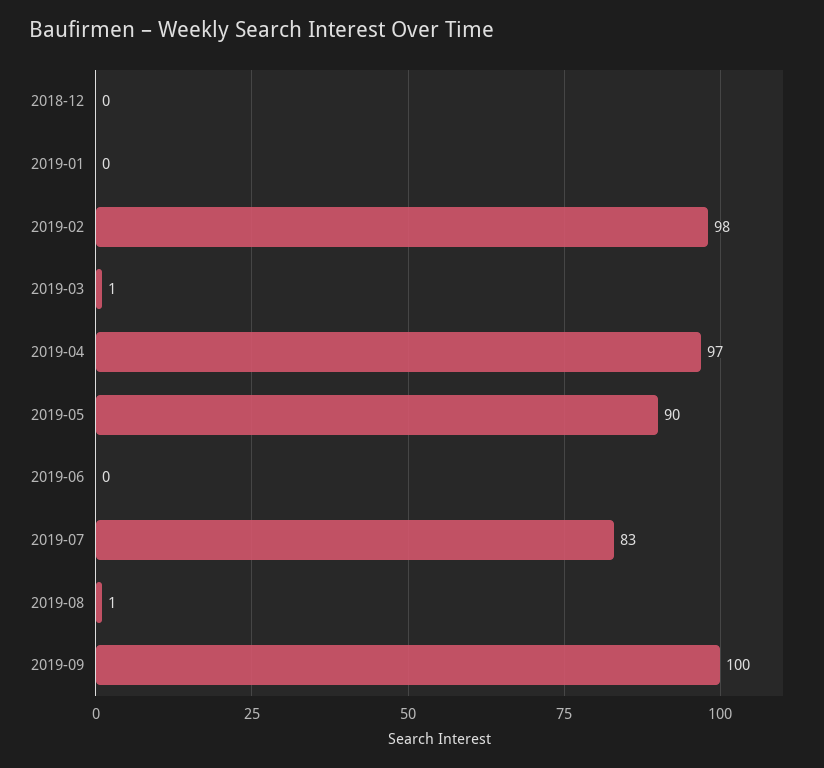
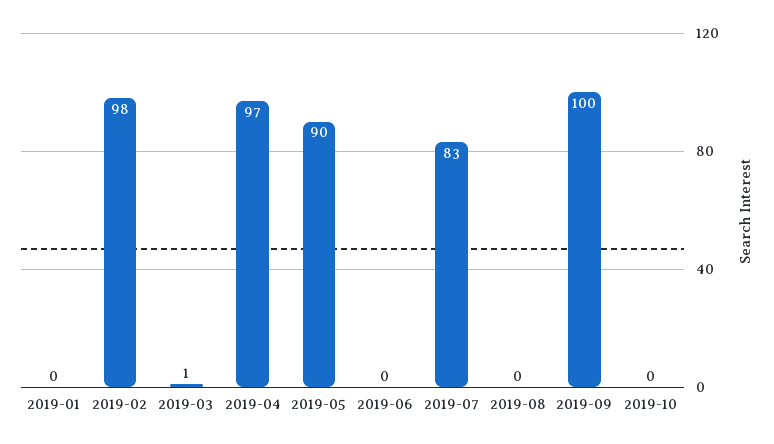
2018-12: 0 -> none
2019-08: 1 -> 0
2019-10: none -> 0

